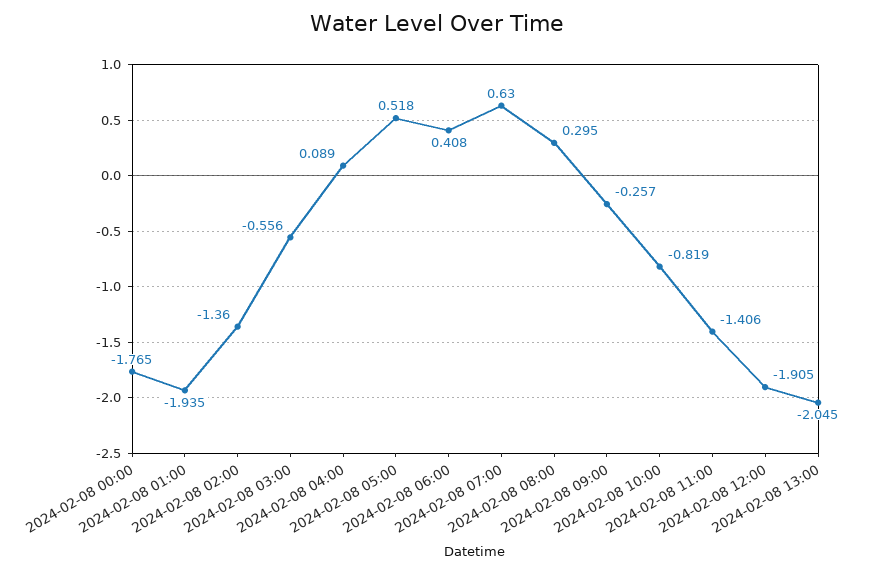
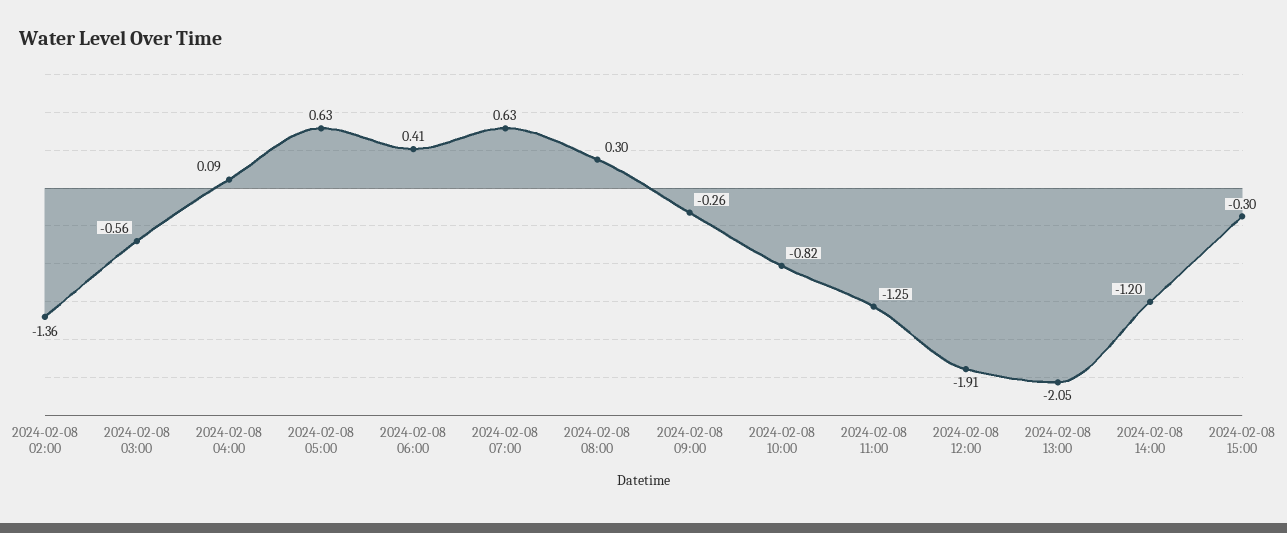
2024-02-08 00:00: -1.765 -> none
2024-02-08 01:00: -1.935 -> none
2024-02-08 05:00: 0.518 -> 0.63
2024-02-08 11:00: -1.406 -> -1.25
2024-02-08 14:00: none -> -1.2
2024-02-08 15:00: none -> -0.3

